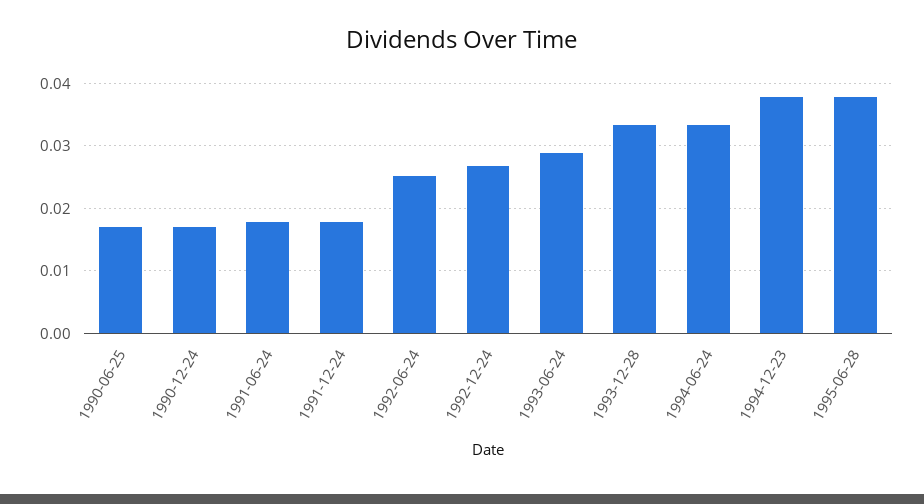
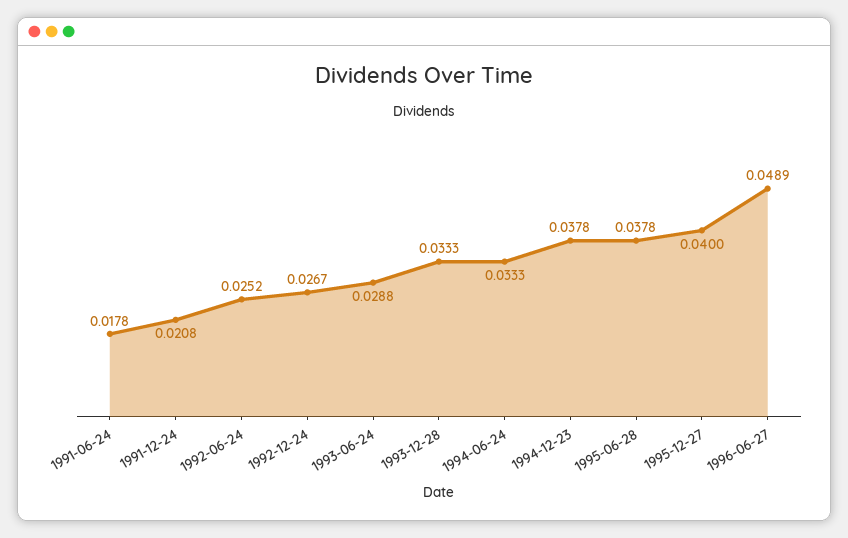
1990-06-25: 0.017 -> none
1990-12-24: 0.017 -> none
1991-12-24: 0.018 -> 0.0208
1995-12-27: none -> 0.04
1996-06-27: none -> 0.0489

